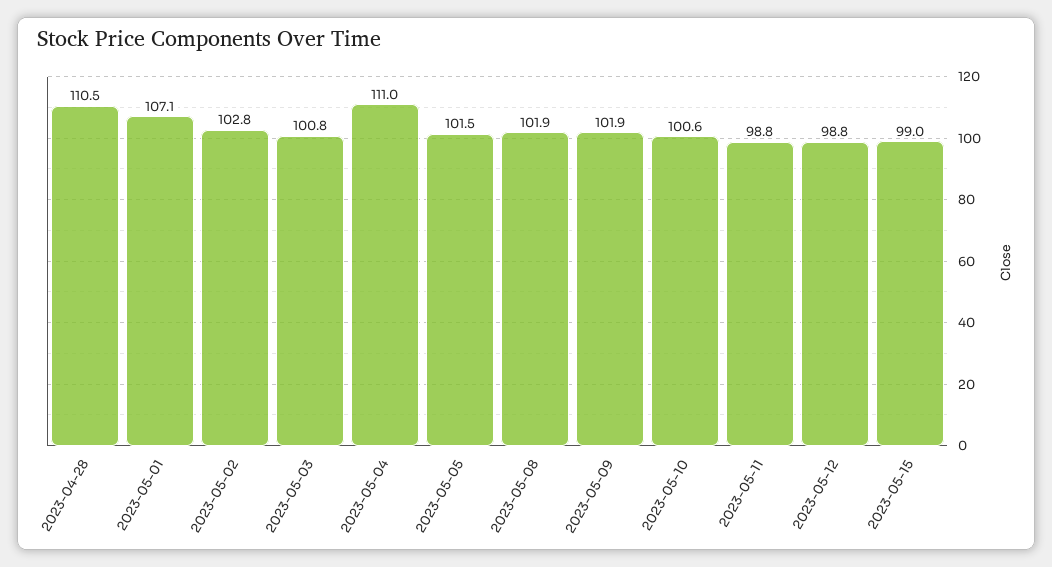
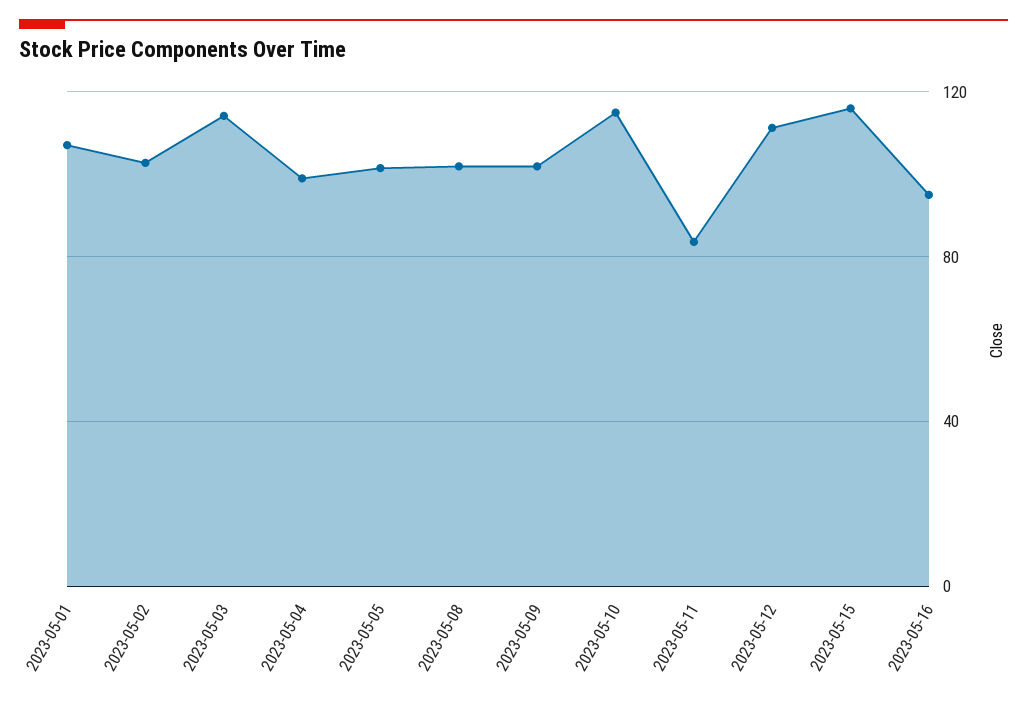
2023-04-28: 110.5 -> none
2023-05-03: 100.8 -> 115
2023-05-04: 111 -> 100
2023-05-10: 100.6 -> 115
2023-05-11: 98.8 -> 85
2023-05-12: 98.8 -> 110
2023-05-15: 99 -> 115
2023-05-16: none -> 95

